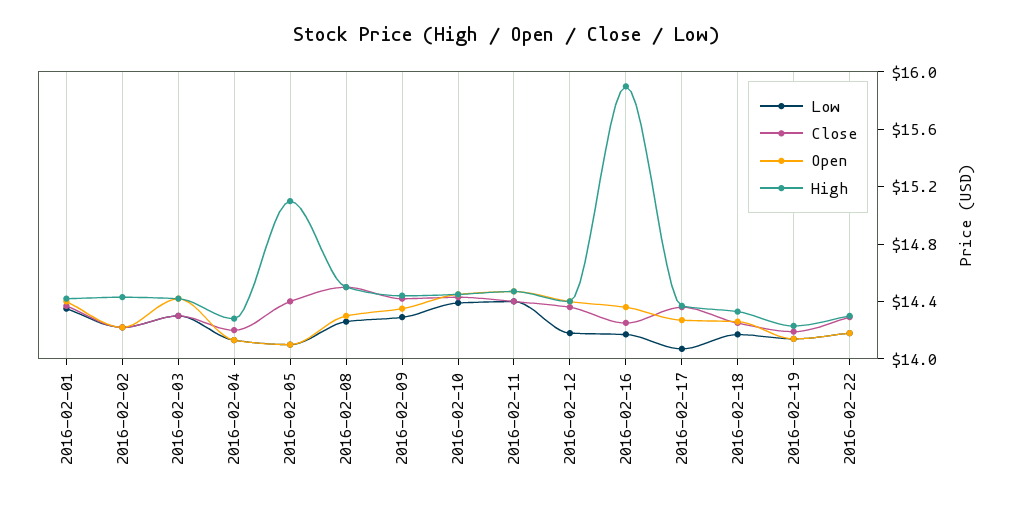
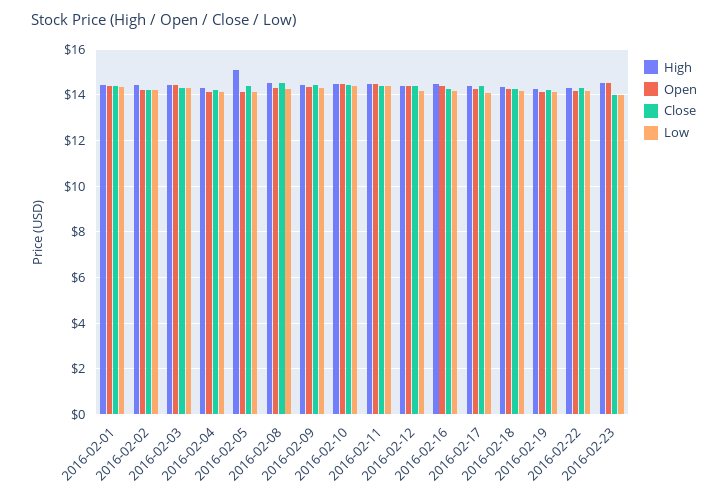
High, 2016-02-16: 15.9 -> 14.5
High, 2016-02-23: none -> 14.5
Open, 2016-02-23: none -> 14.5
Close, 2016-02-23: none -> 14
Low, 2016-02-23: none -> 14

